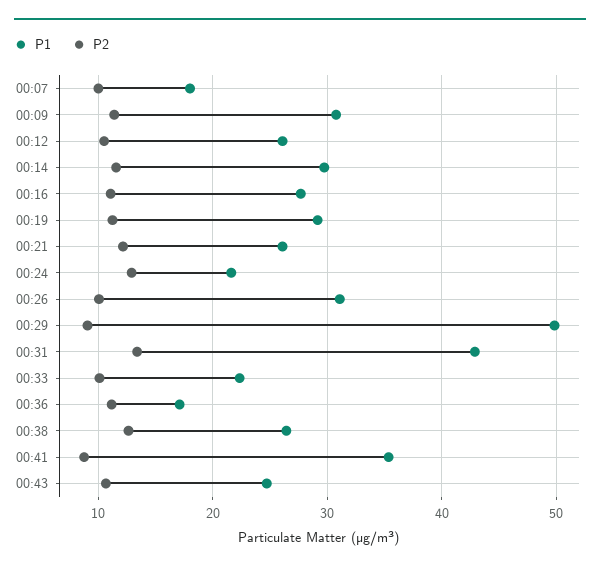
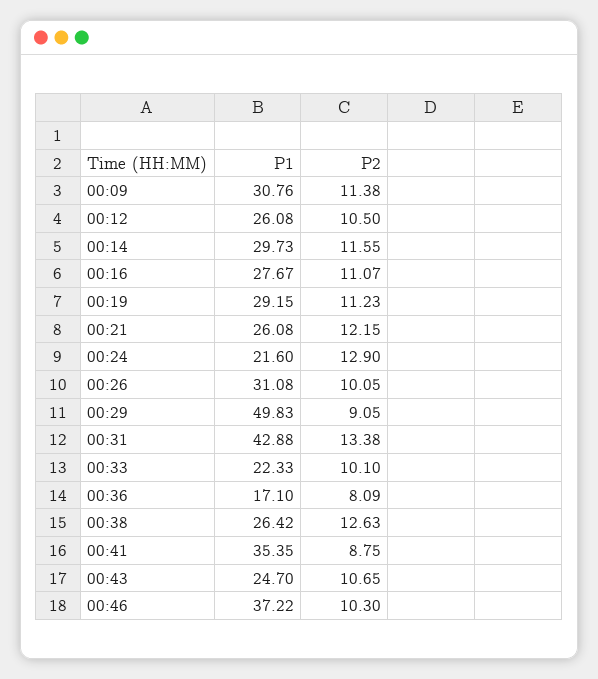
P1, 00:07: 18 -> none
P2, 00:07: 10 -> none
P2, 00:36: 11 -> 8.09
P1, 00:46: none -> 37.22
P2, 00:46: none -> 10.3

